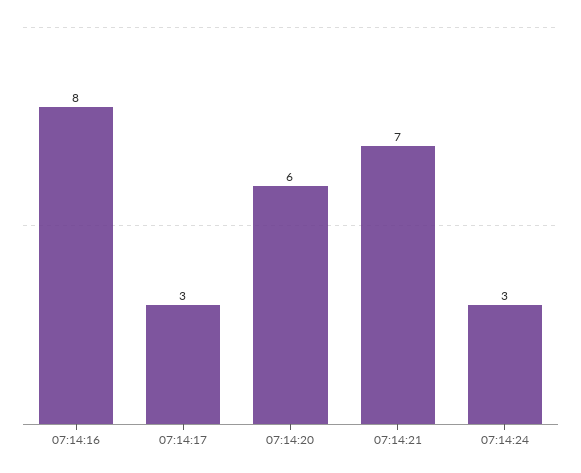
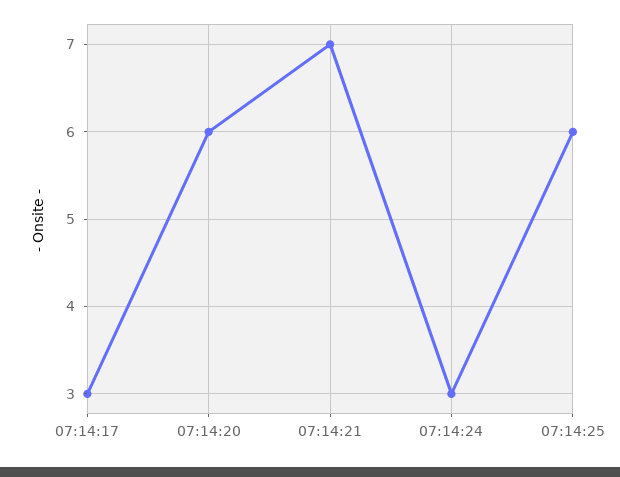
07:14:16: 8 -> none
07:14:25: none -> 6

